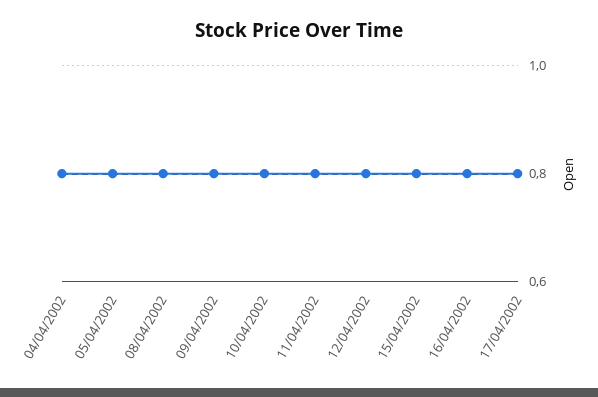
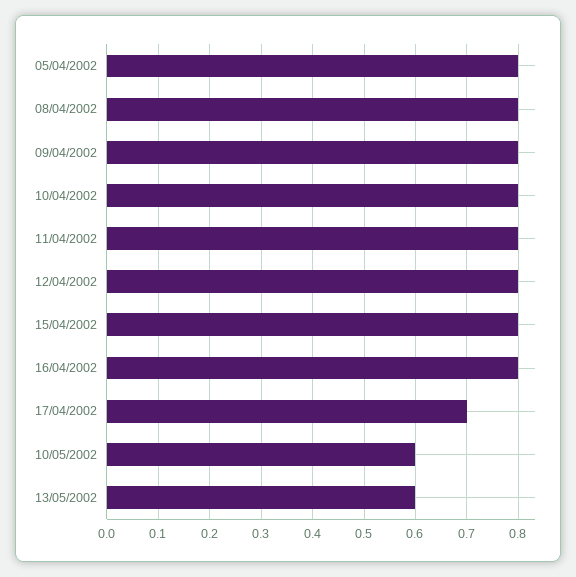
04/04/2002: 0.8 -> none
17/04/2002: 0.8 -> 0.7
10/05/2002: none -> 0.6
13/05/2002: none -> 0.6

